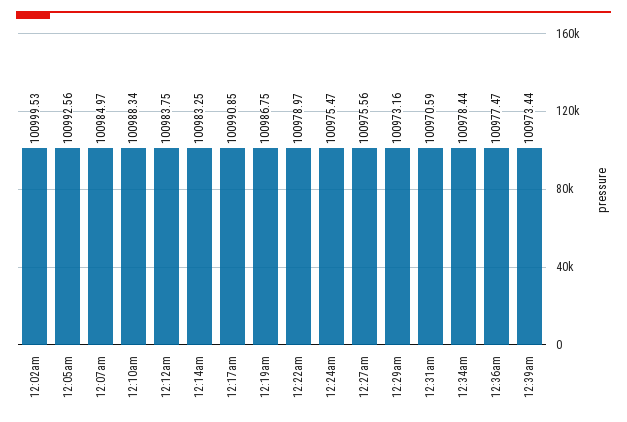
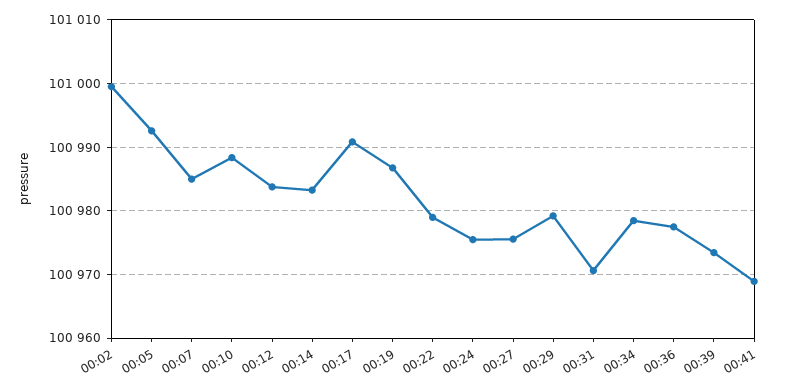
12:29am: 100973.16 -> 100979
00:41: none -> 100969

